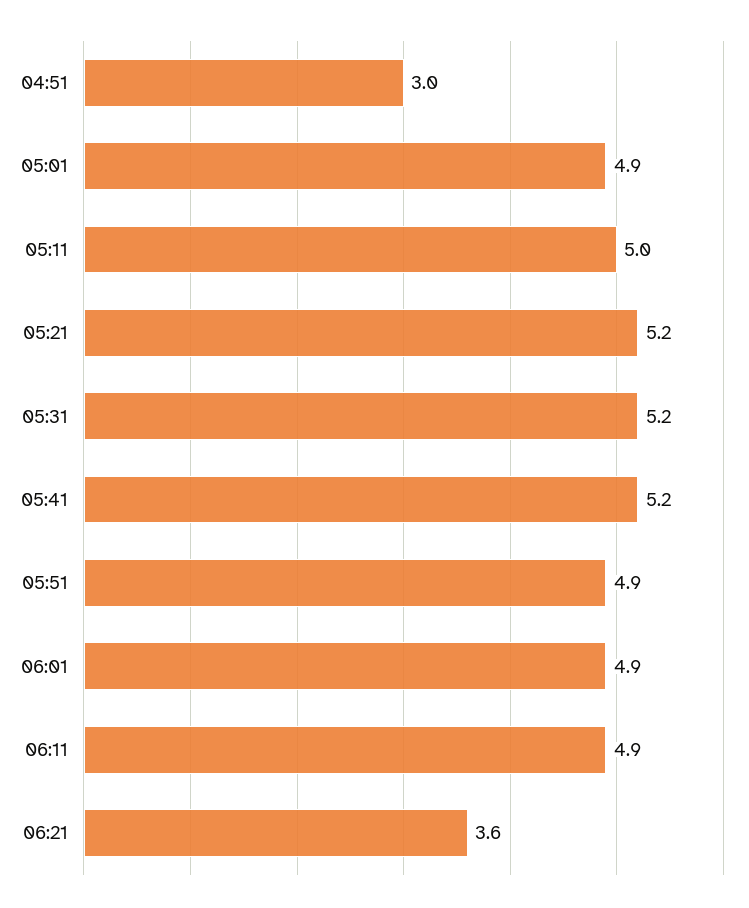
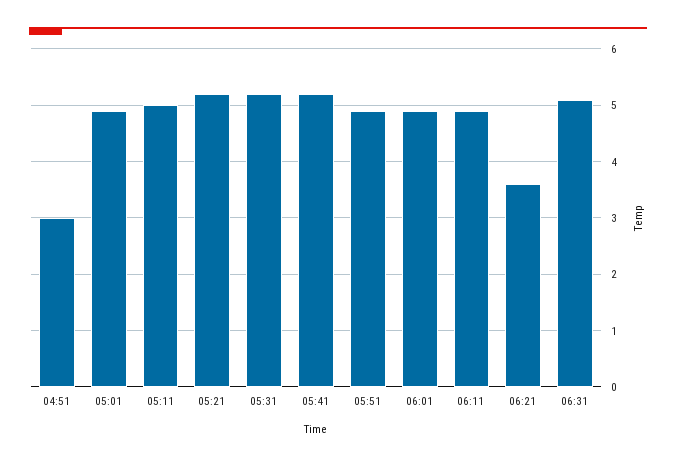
06:31: none -> 5

